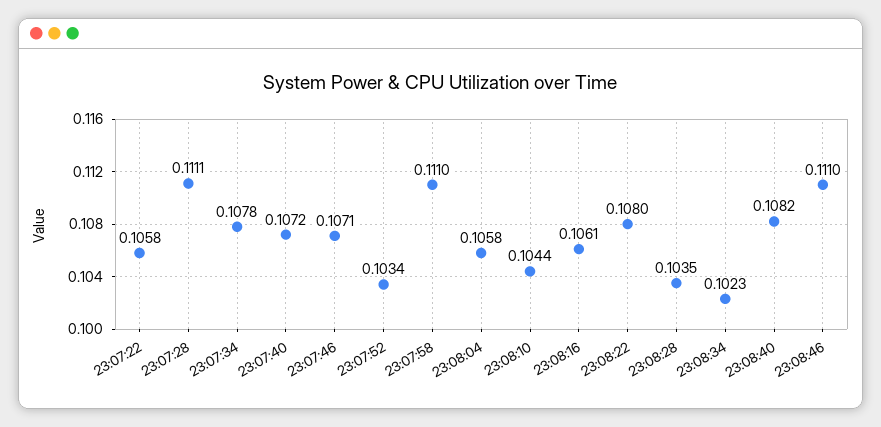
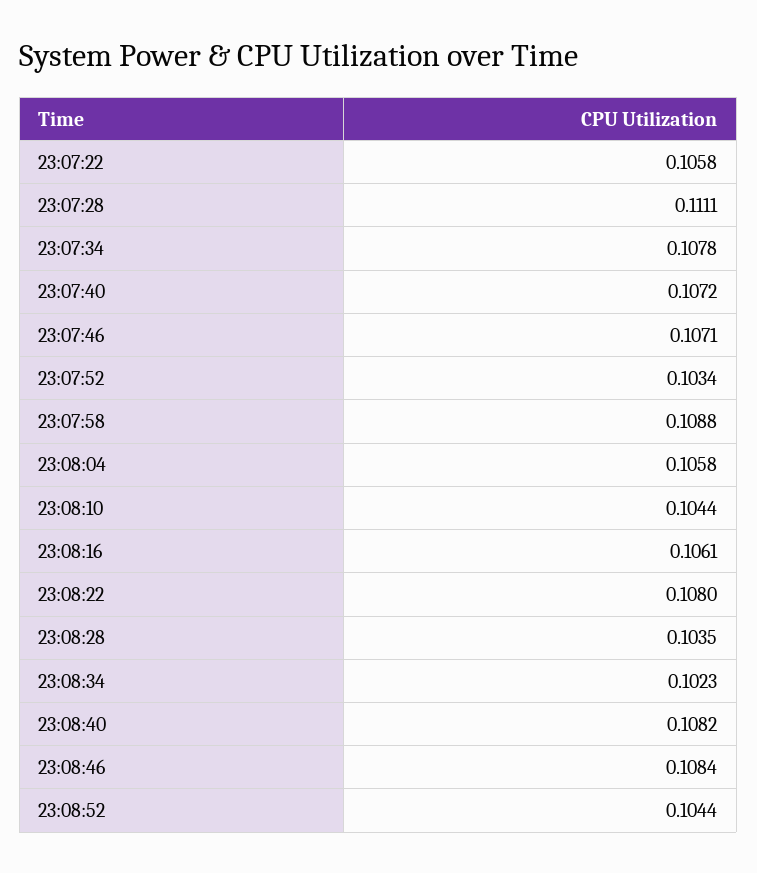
23:07:58: 0.111 -> 0.1088
23:08:46: 0.111 -> 0.1084
23:08:52: none -> 0.1044

